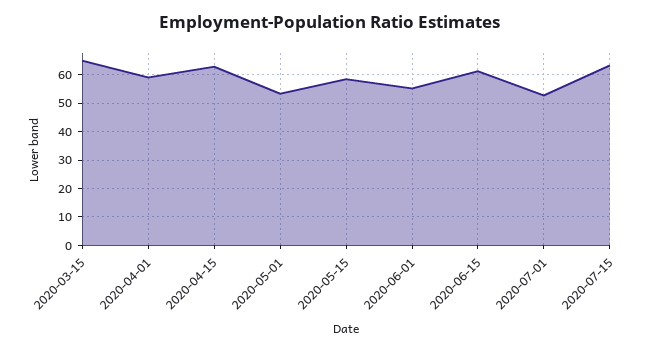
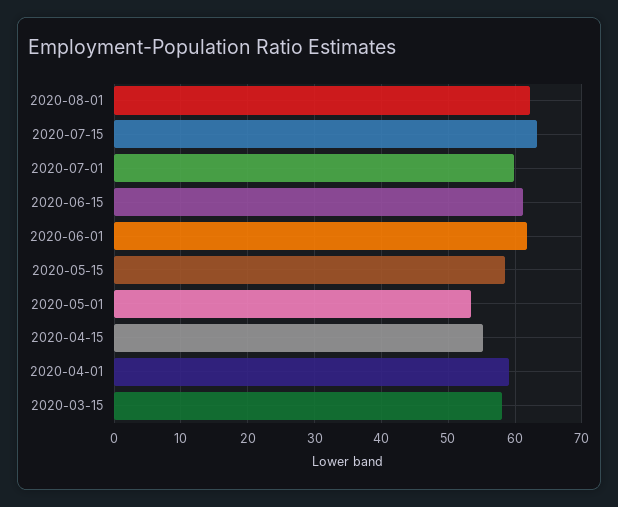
2020-03-15: 65 -> 58
2020-04-15: 62.5 -> 55
2020-06-01: 55 -> 62
2020-07-01: 52.5 -> 60
2020-08-01: none -> 62

